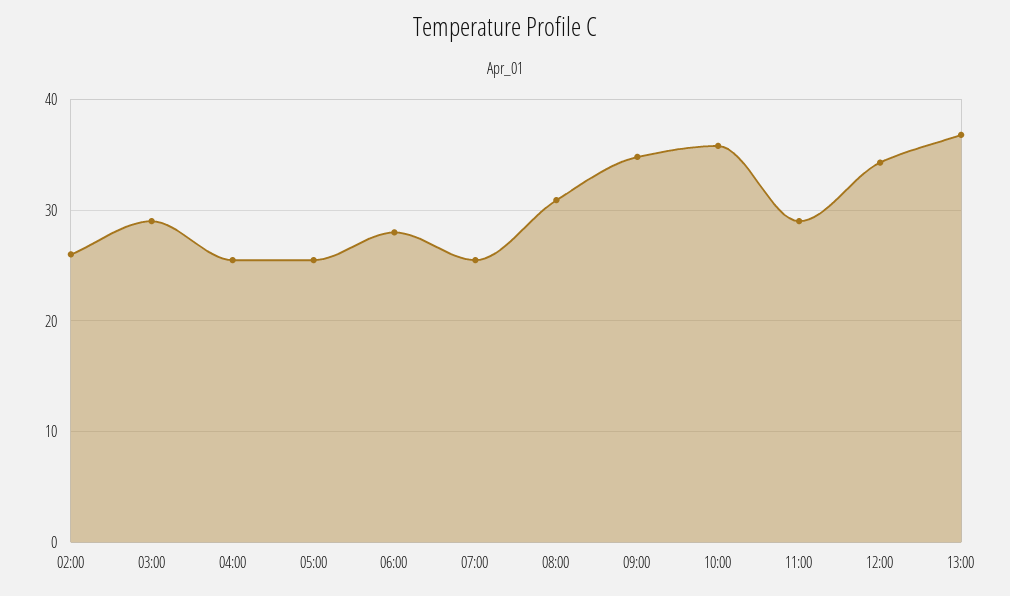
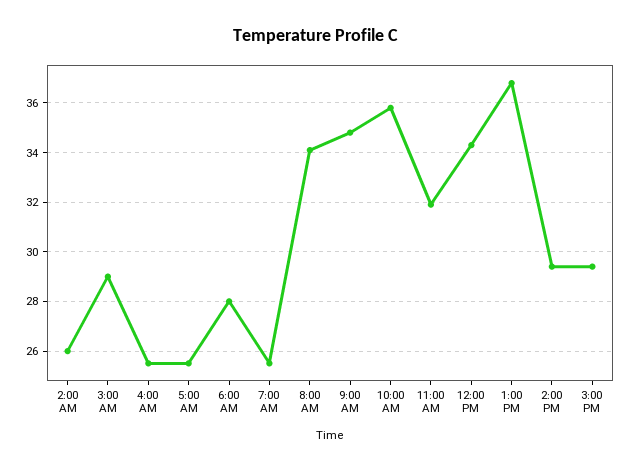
08:00: 31 -> 34
11:00: 29 -> 32
2:00 PM: none -> 29.5
3:00 PM: none -> 29.5

